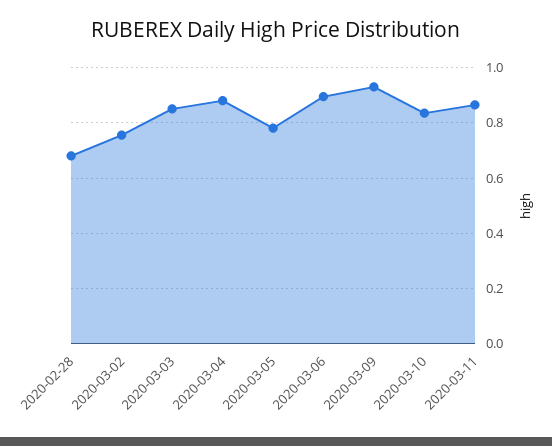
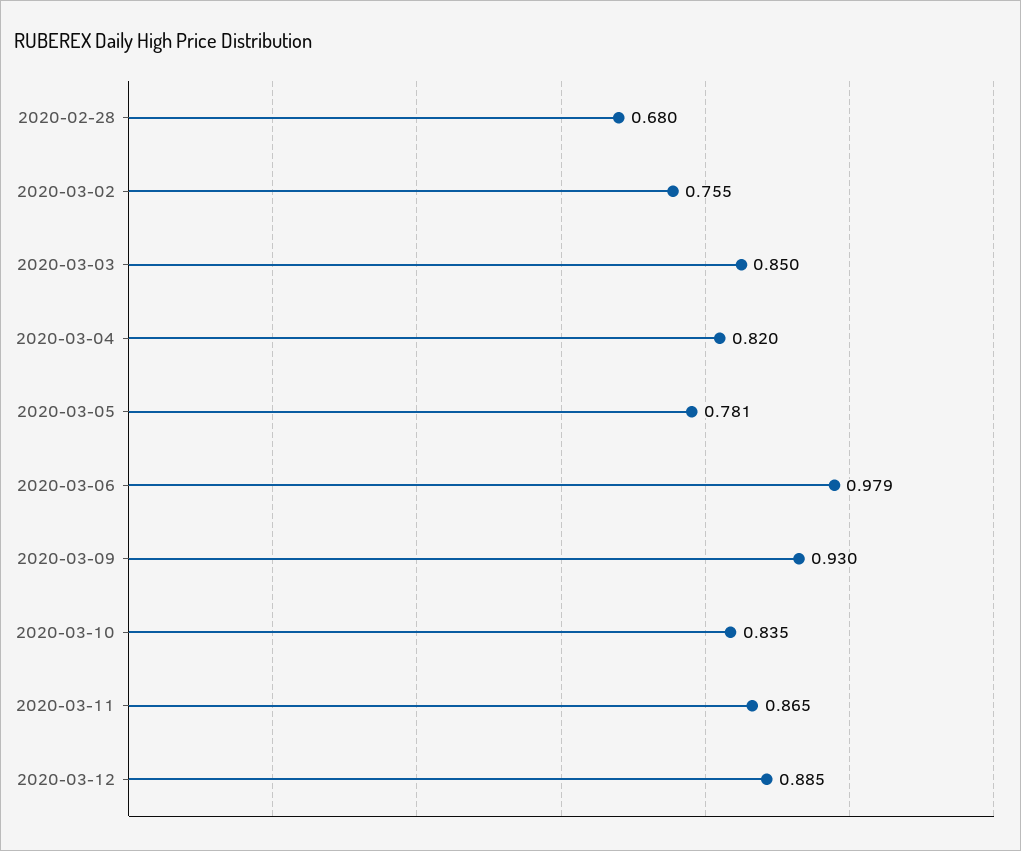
2020-03-04: 0.875 -> 0.82
2020-03-06: 0.9 -> 0.979
2020-03-12: none -> 0.885

